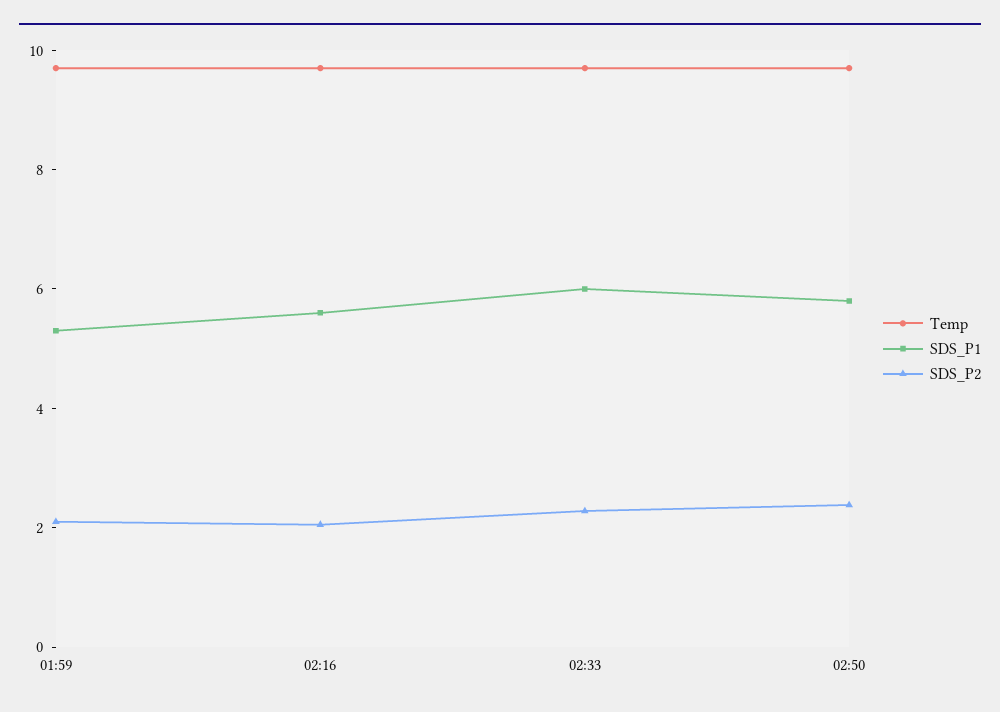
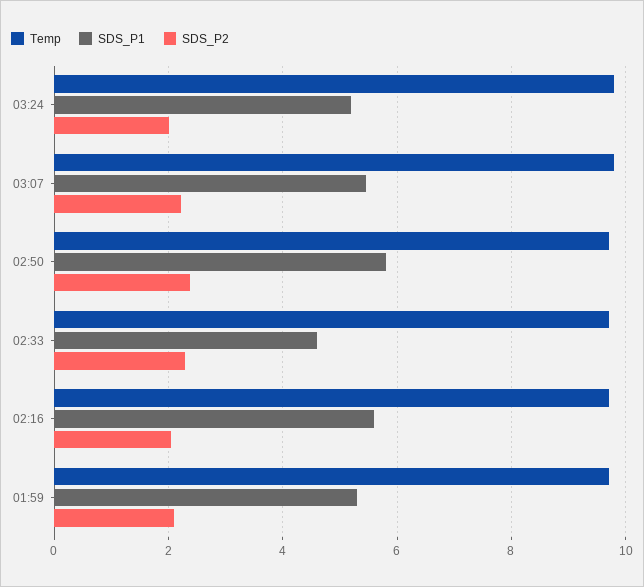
SDS_P1, 02:33: 6 -> 4.6
Temp, 03:24: none -> 9.8
SDS_P1, 03:24: none -> 5.2
SDS_P2, 03:24: none -> 2
Temp, 03:07: none -> 9.8
SDS_P1, 03:07: none -> 5.4
SDS_P2, 03:07: none -> 2.2

